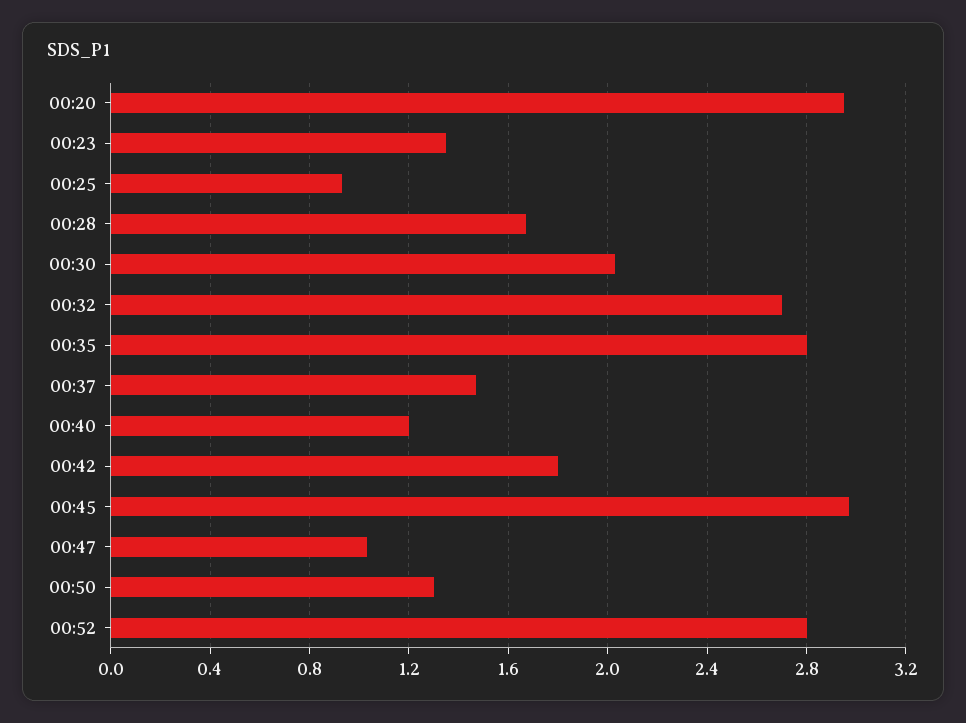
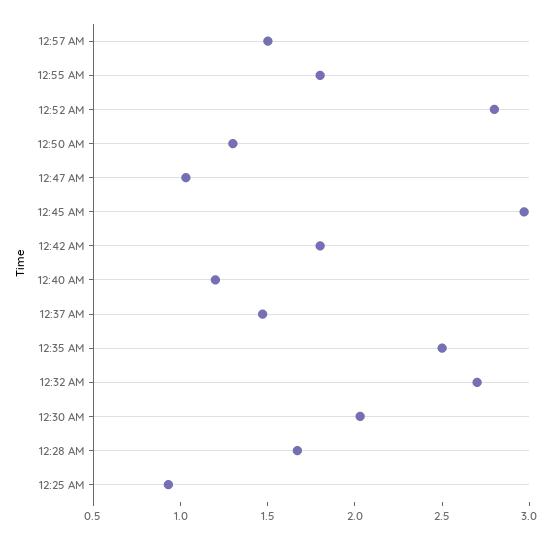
00:20: 2.95 -> none
00:23: 1.35 -> none
00:35: 2.8 -> 2.5
12:57 AM: none -> 1.5
12:55 AM: none -> 1.8

